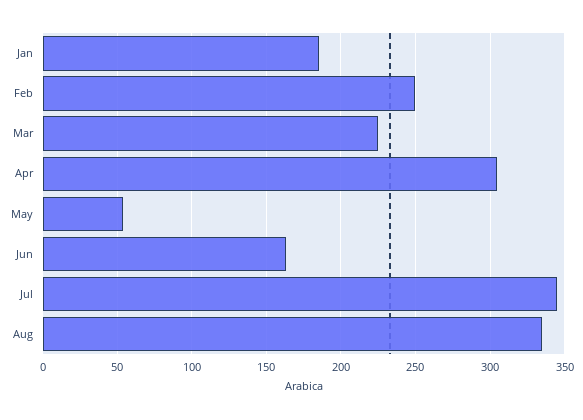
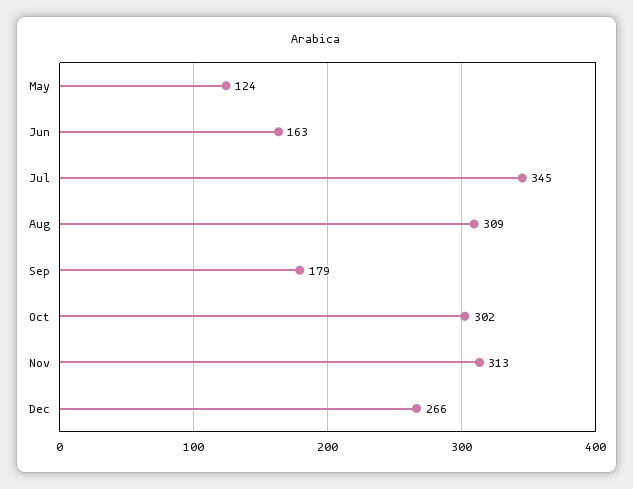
Jan: 185 -> none
Feb: 250 -> none
Mar: 225 -> none
Apr: 305 -> none
May: 55 -> 124
Aug: 335 -> 309
Sep: none -> 179
Oct: none -> 302
Nov: none -> 313
Dec: none -> 266

